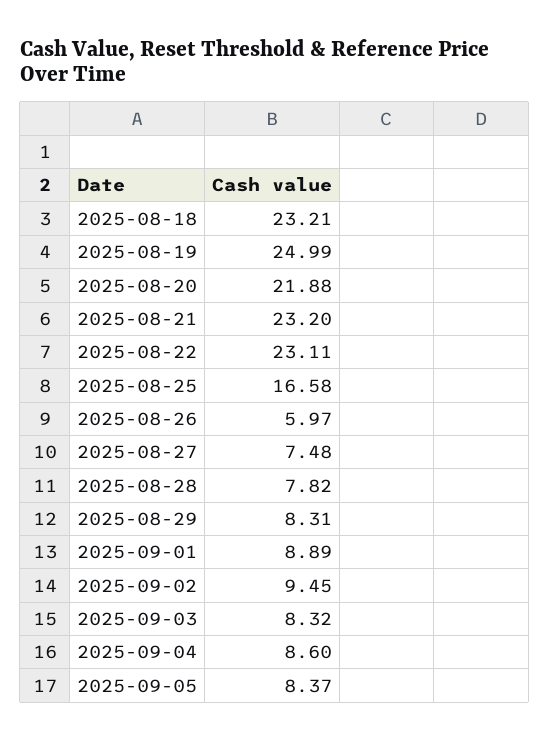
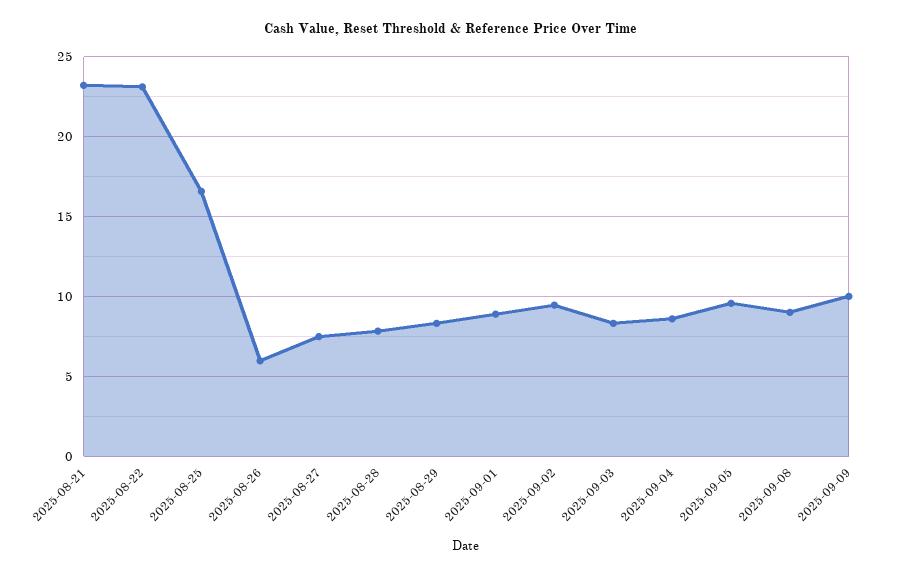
2025-08-18: 23.21 -> none
2025-08-19: 24.99 -> none
2025-08-20: 21.88 -> none
2025-09-05: 8.37 -> 9.5
2025-09-08: none -> 9
2025-09-09: none -> 10

